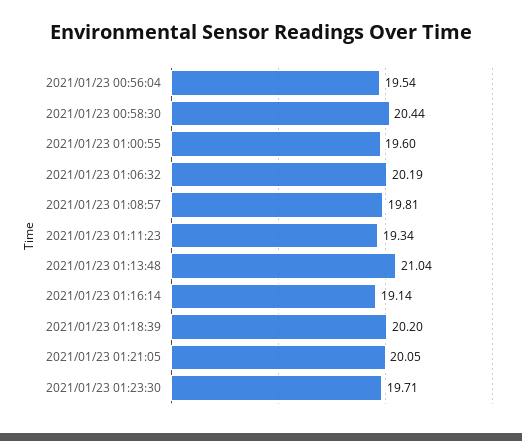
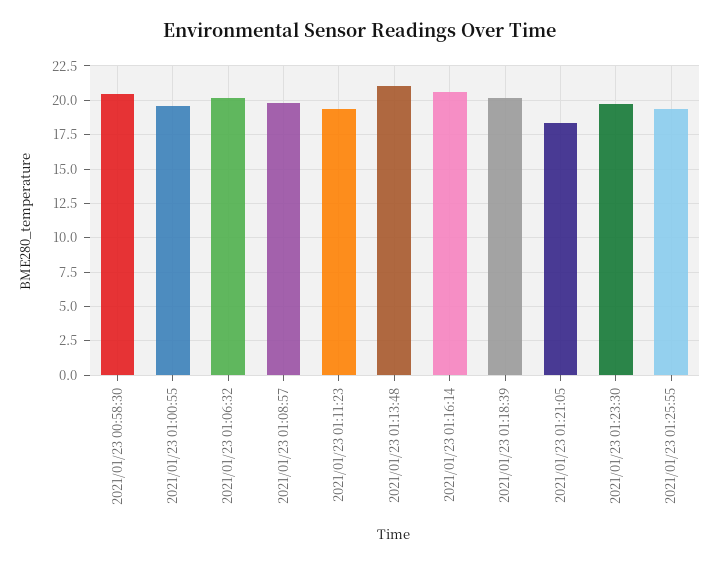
2021/01/23 00:56:04: 19.54 -> none
2021/01/23 01:16:14: 19.14 -> 20.5
2021/01/23 01:21:05: 20.05 -> 18.5
2021/01/23 01:25:55: none -> 19.5

